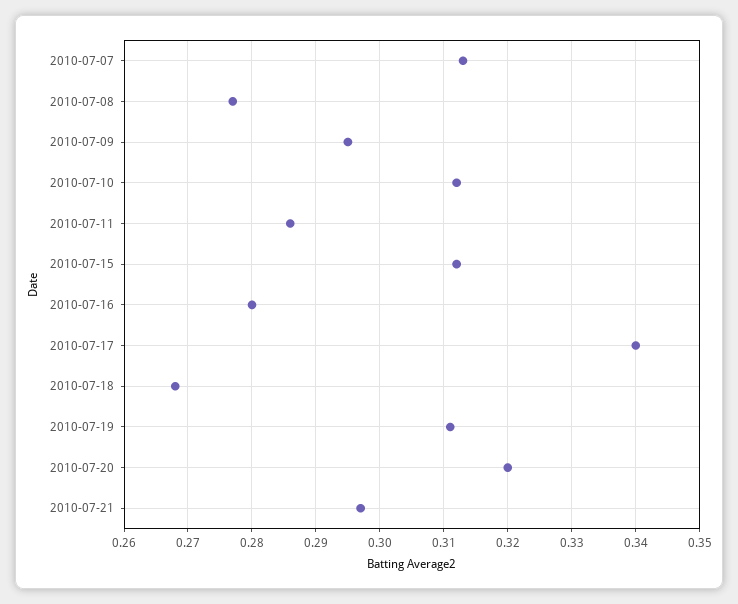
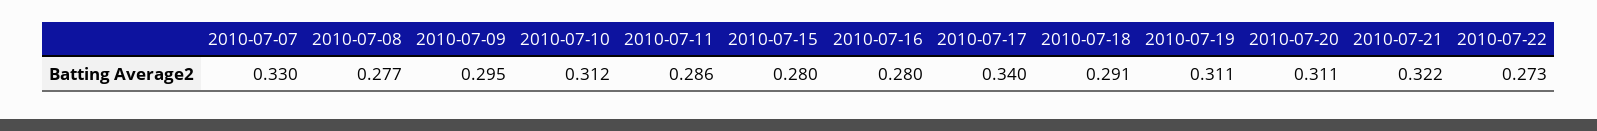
2010-07-07: 0.313 -> 0.33
2010-07-15: 0.312 -> 0.28
2010-07-18: 0.268 -> 0.291
2010-07-20: 0.32 -> 0.311
2010-07-21: 0.297 -> 0.322
2010-07-22: none -> 0.273

